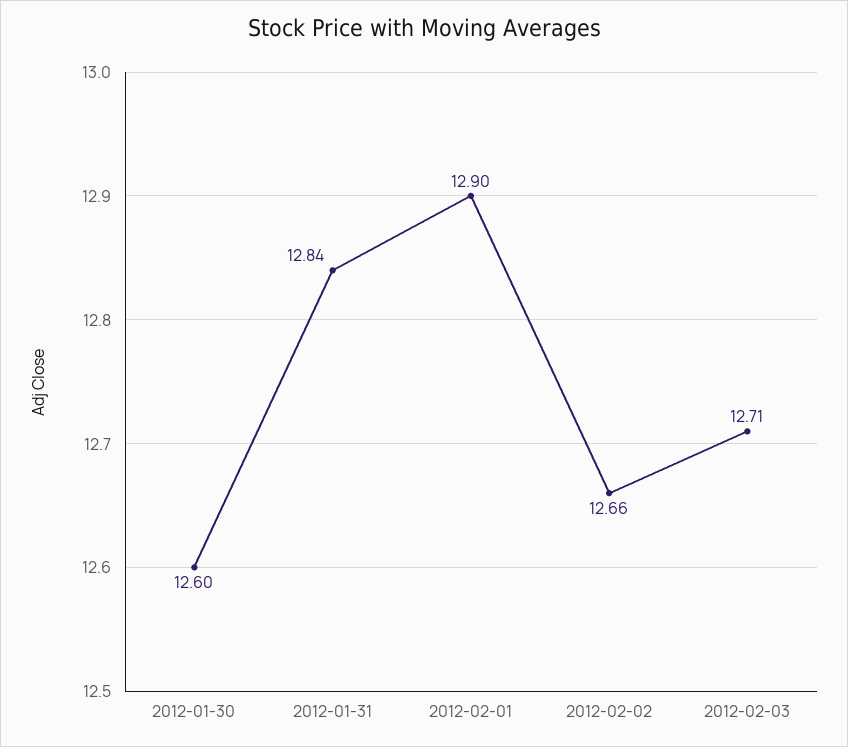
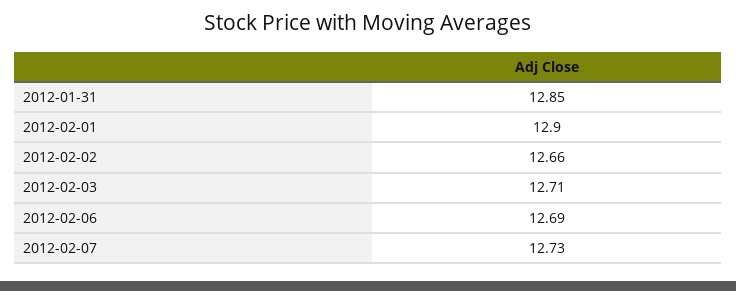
2012-01-30: 12.6 -> none
2012-01-31: 12.84 -> 12.85
2012-02-06: none -> 12.69
2012-02-07: none -> 12.73

